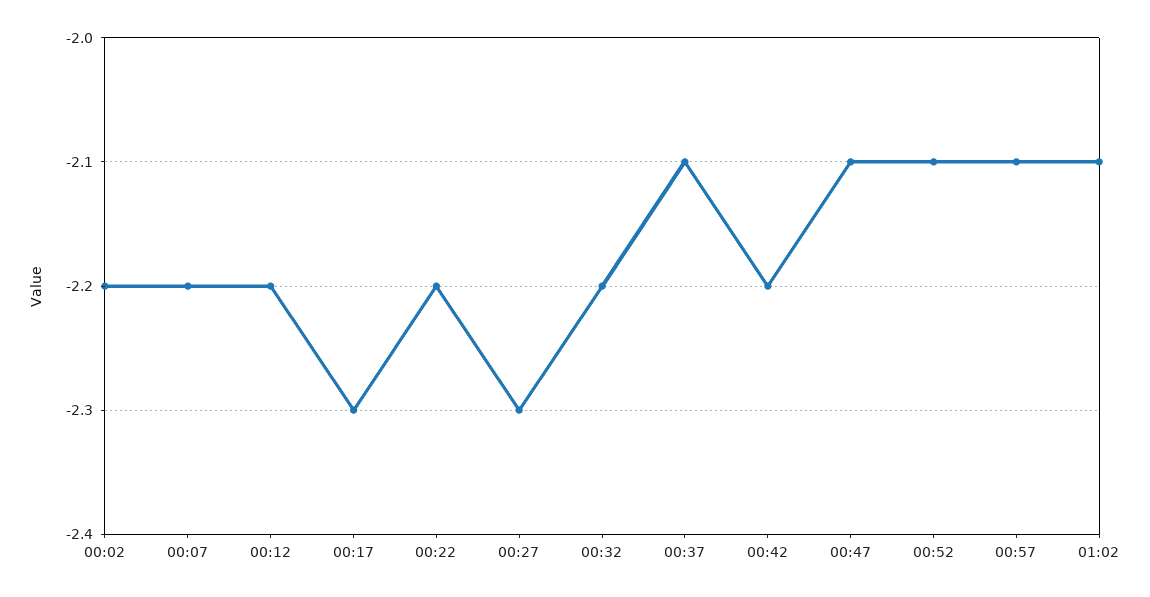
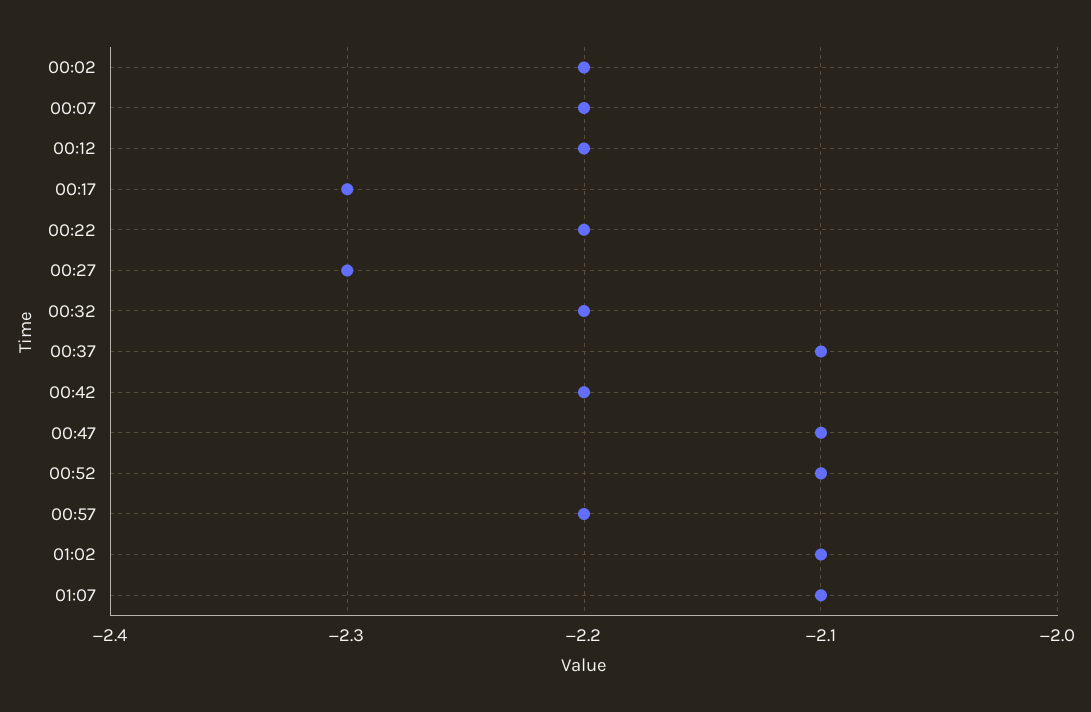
00:57: -2.1 -> -2.2
01:07: none -> -2.1

